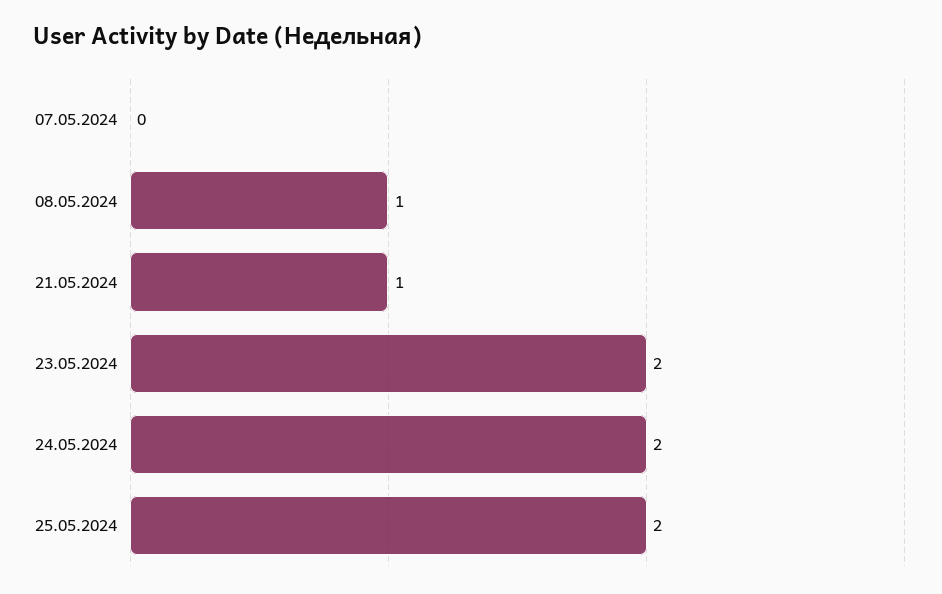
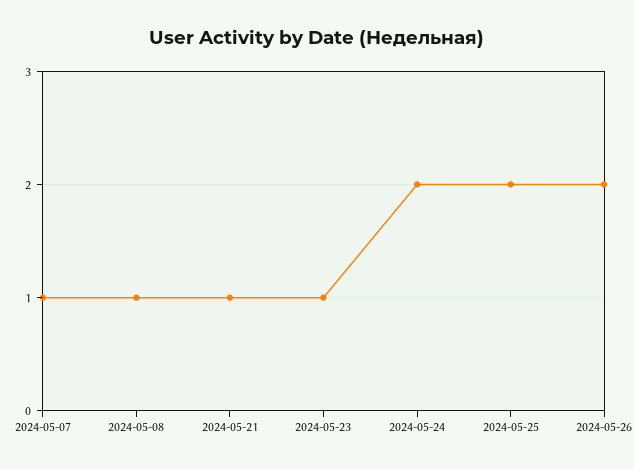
07.05.2024: 0 -> 1
23.05.2024: 2 -> 1
2024-05-26: none -> 2

